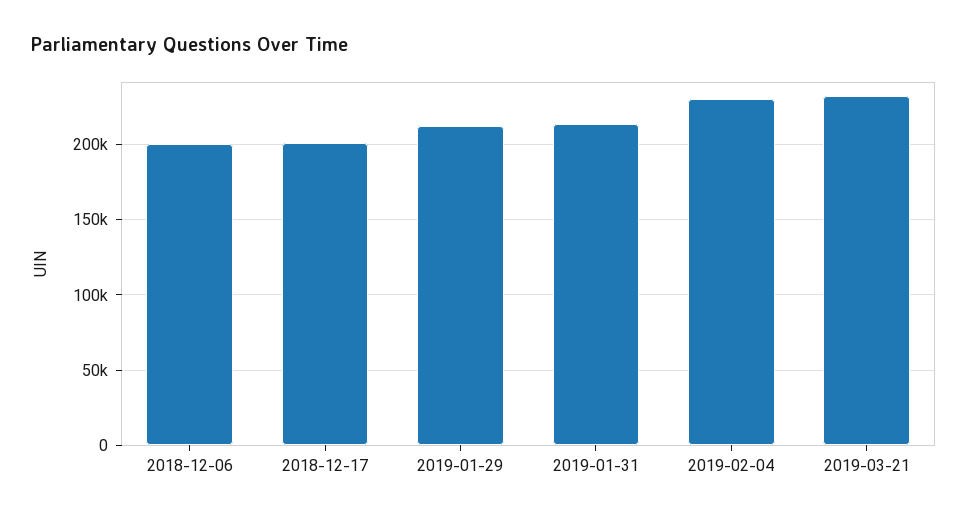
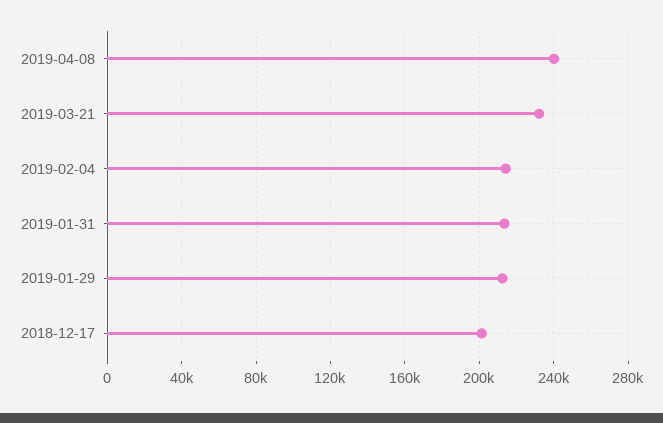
2018-12-06: 200000 -> none
2019-02-04: 230000 -> 215000
2019-04-08: none -> 240000

